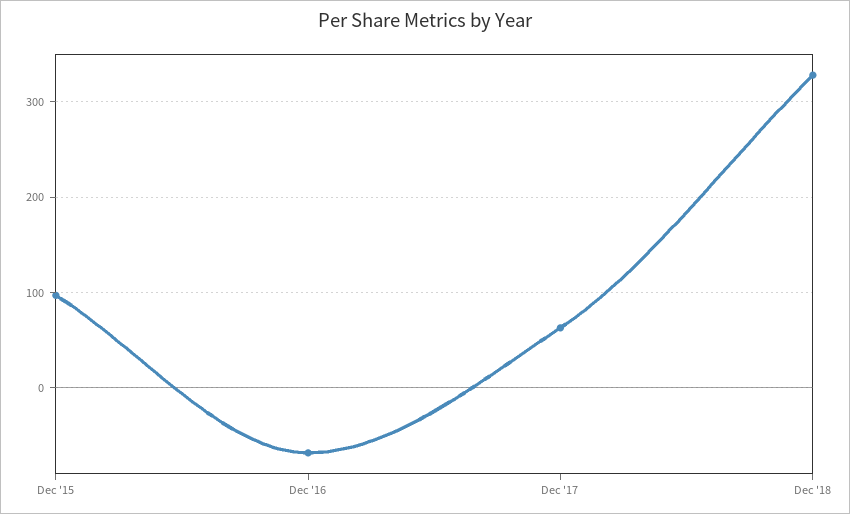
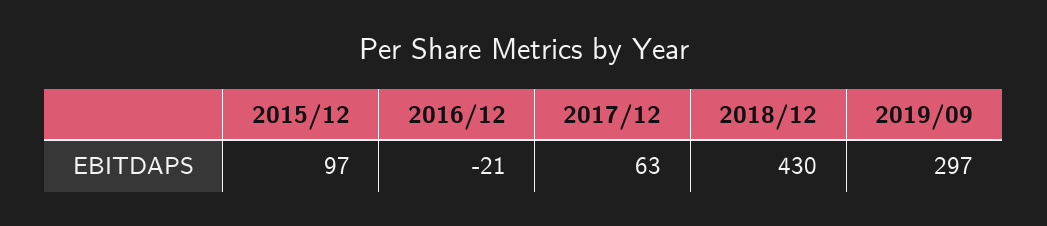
Dec '16: -70 -> -21
Dec '18: 330 -> 430
2019/09: none -> 297

